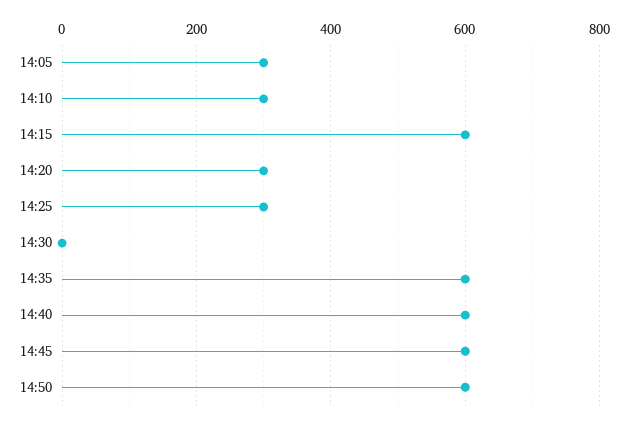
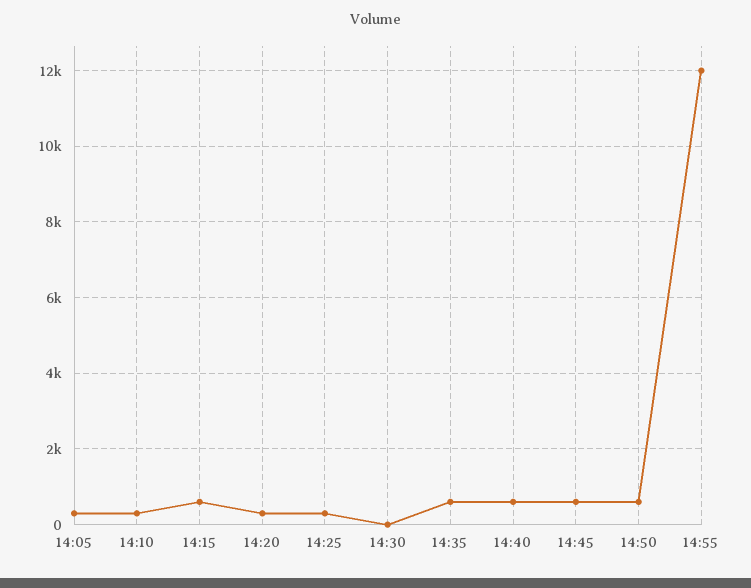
14:55: none -> 12000

